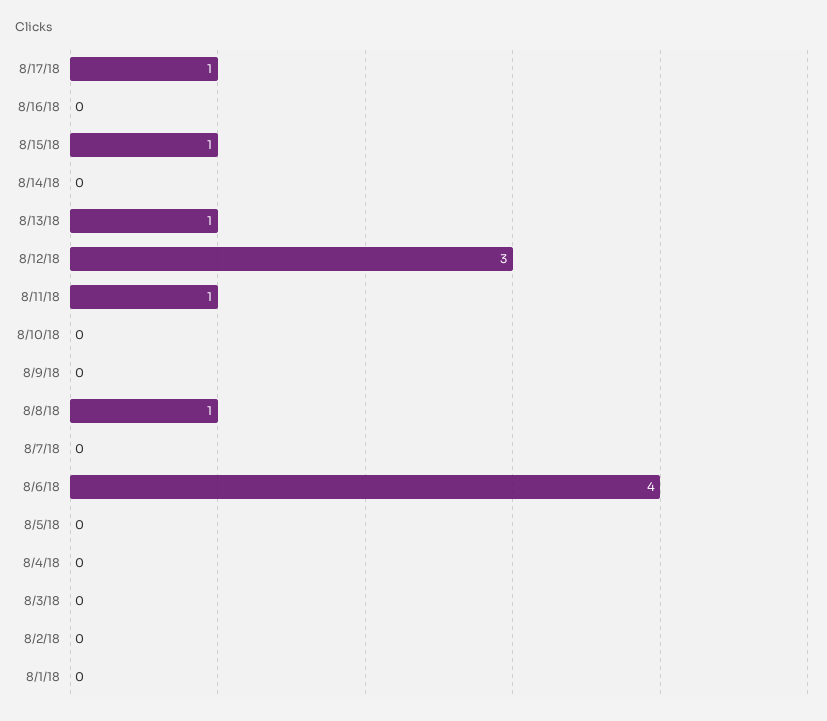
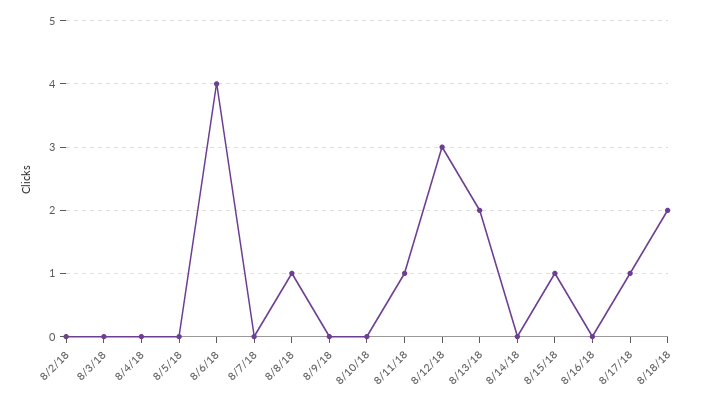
8/13/18: 1 -> 2
8/1/18: 0 -> none
8/18/18: none -> 2

